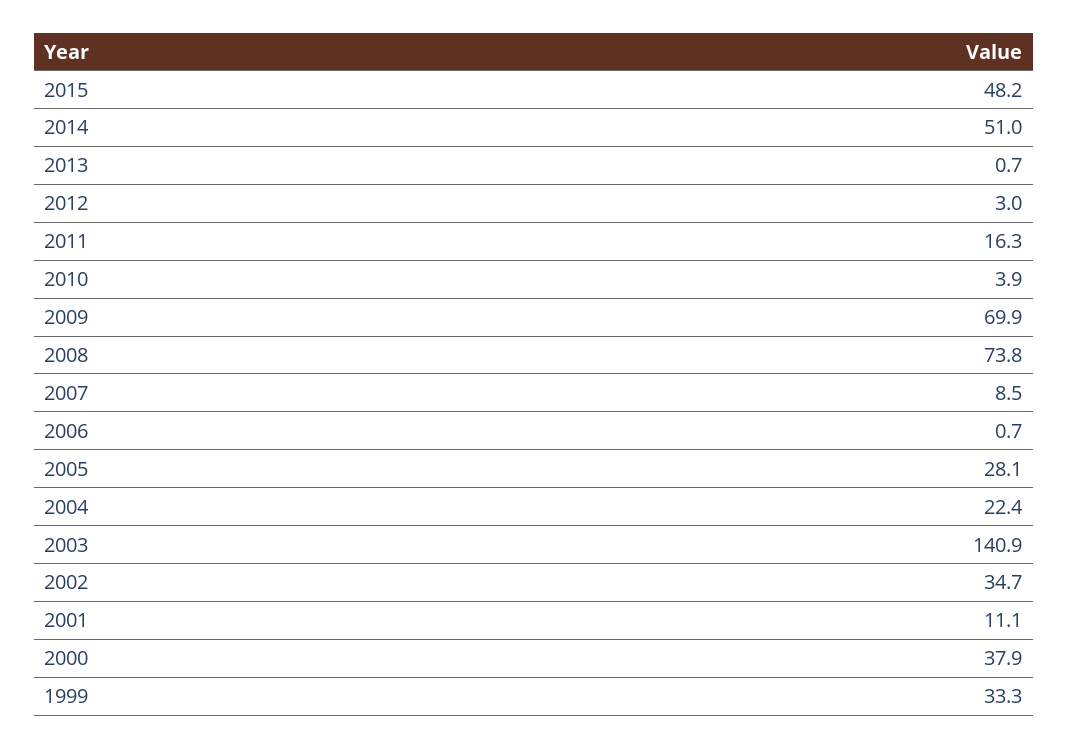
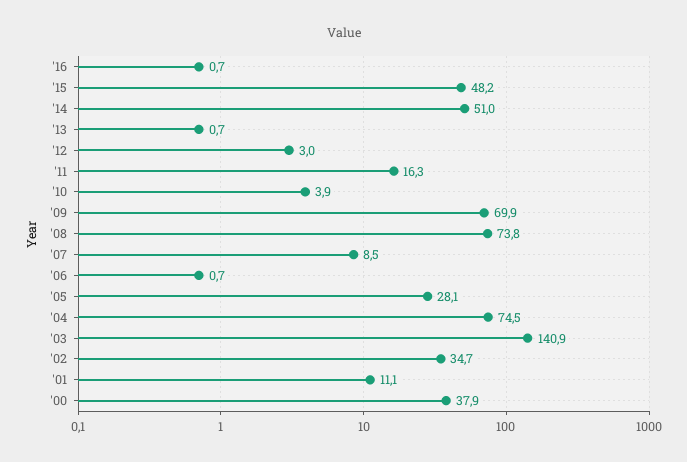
2004: 22.4 -> 74.5
1999: 33.3 -> none
'16: none -> 0.7

